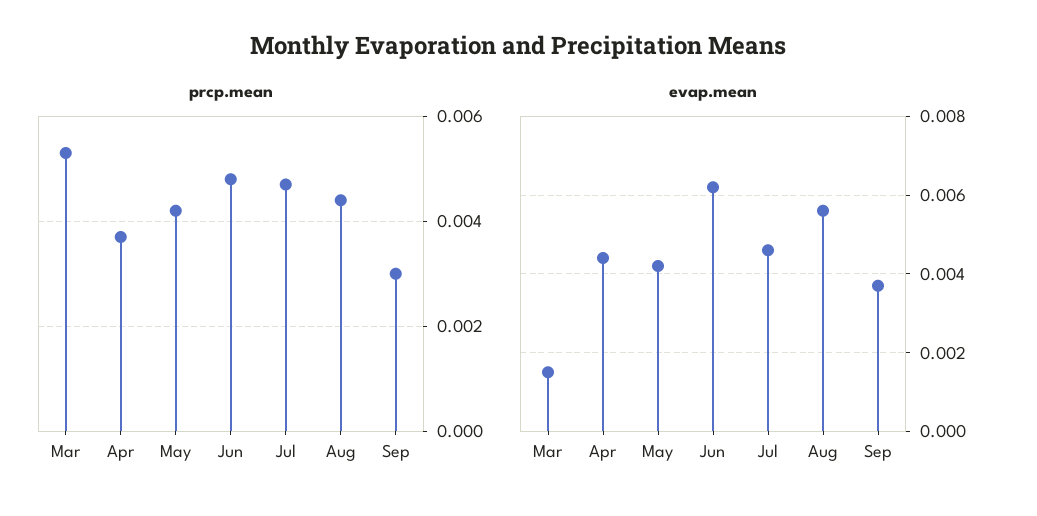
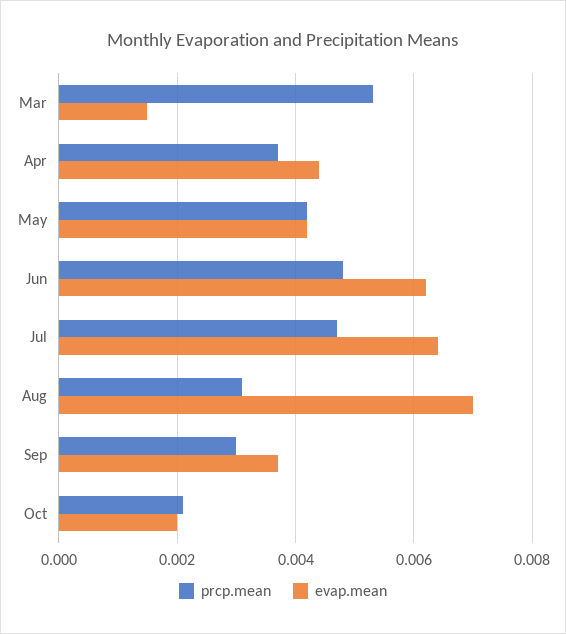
prcp.mean, Aug: 0.0045 -> 0.003
evap.mean, Jul: 0.0045 -> 0.0065
evap.mean, Aug: 0.0055 -> 0.007
prcp.mean, Oct: none -> 0.002
evap.mean, Oct: none -> 0.002

